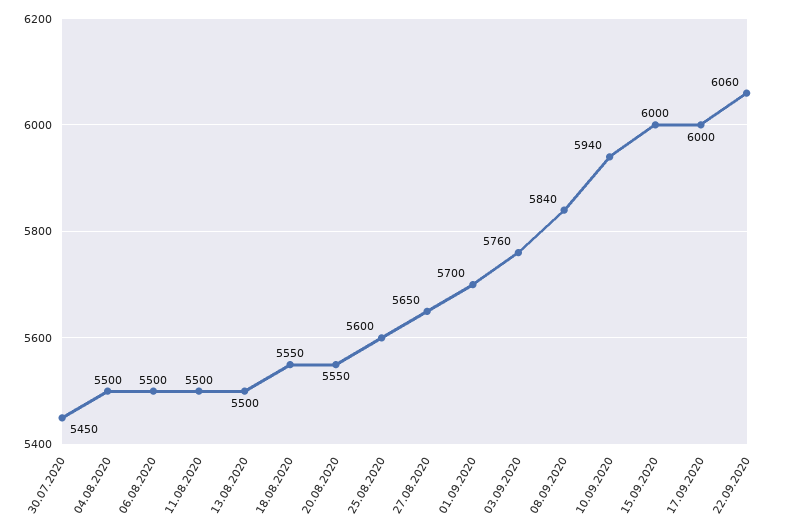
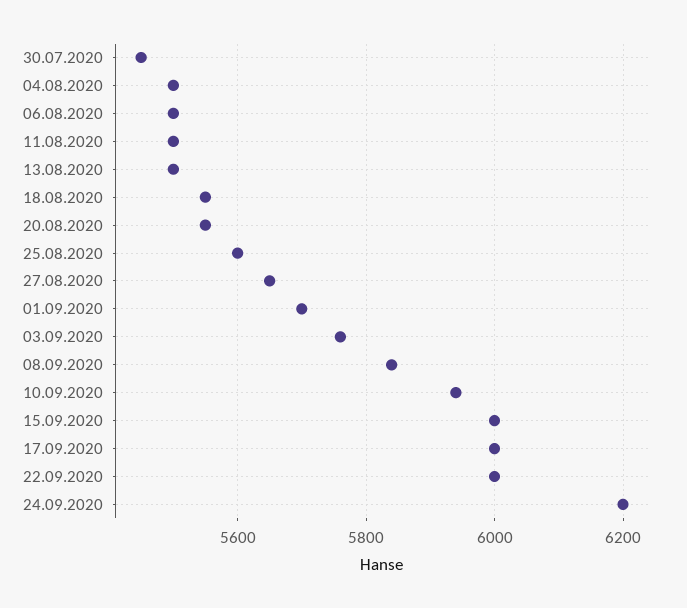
22.09.2020: 6060 -> 6000
24.09.2020: none -> 6200

